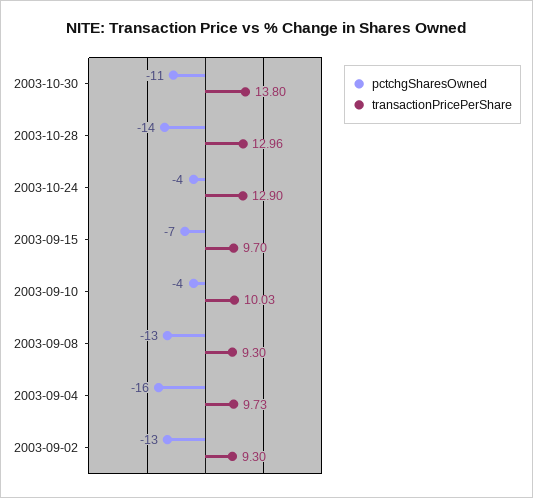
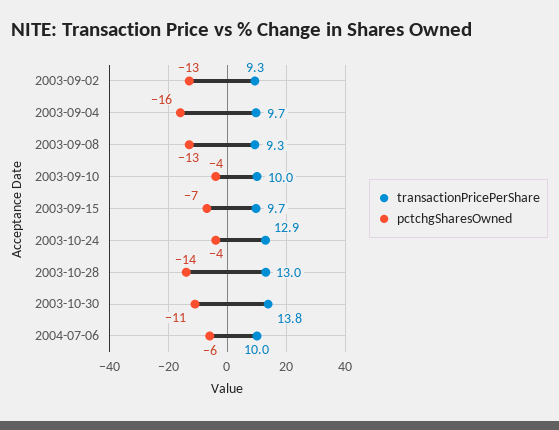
transactionPricePerShare, 2004-07-06: none -> 10
pctchgSharesOwned, 2004-07-06: none -> -6

